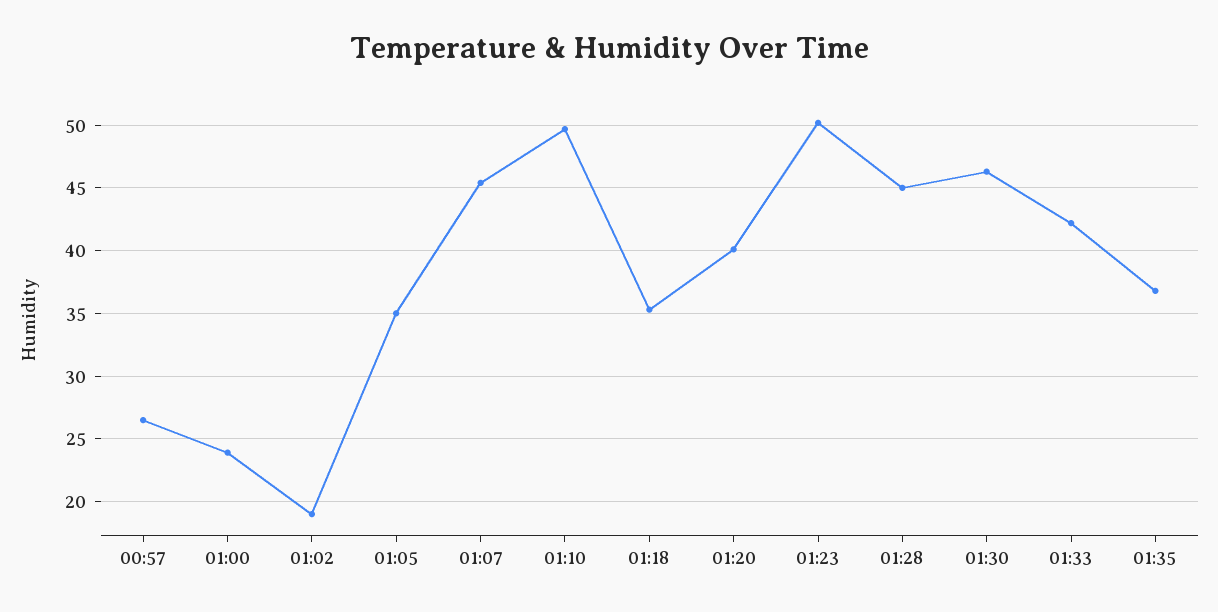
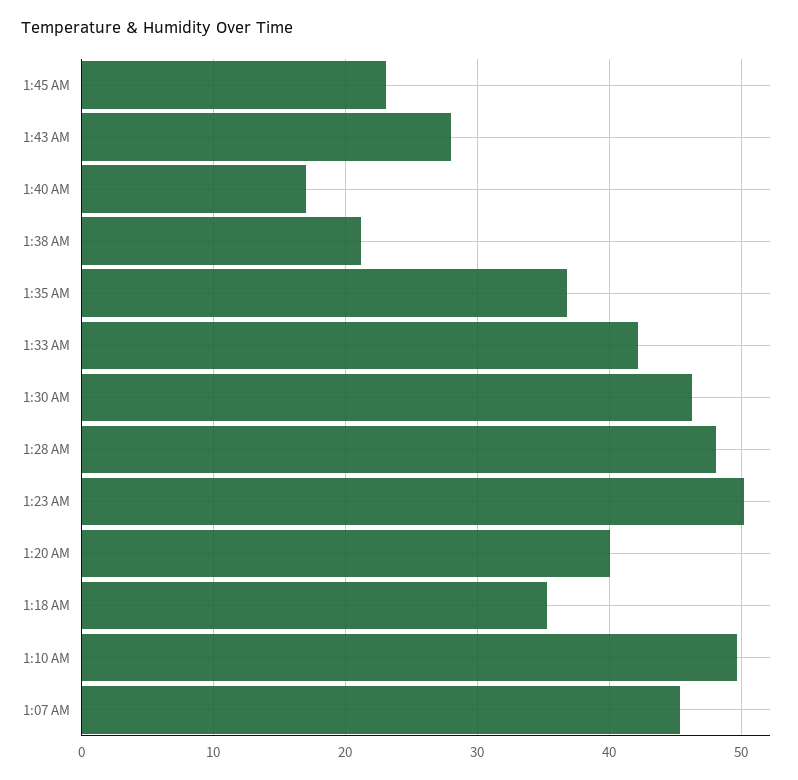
00:57: 26.5 -> none
01:00: 24 -> none
01:02: 19 -> none
01:05: 35 -> none
01:28: 45 -> 48
1:45 AM: none -> 23
1:43 AM: none -> 28
1:40 AM: none -> 17
1:38 AM: none -> 21

